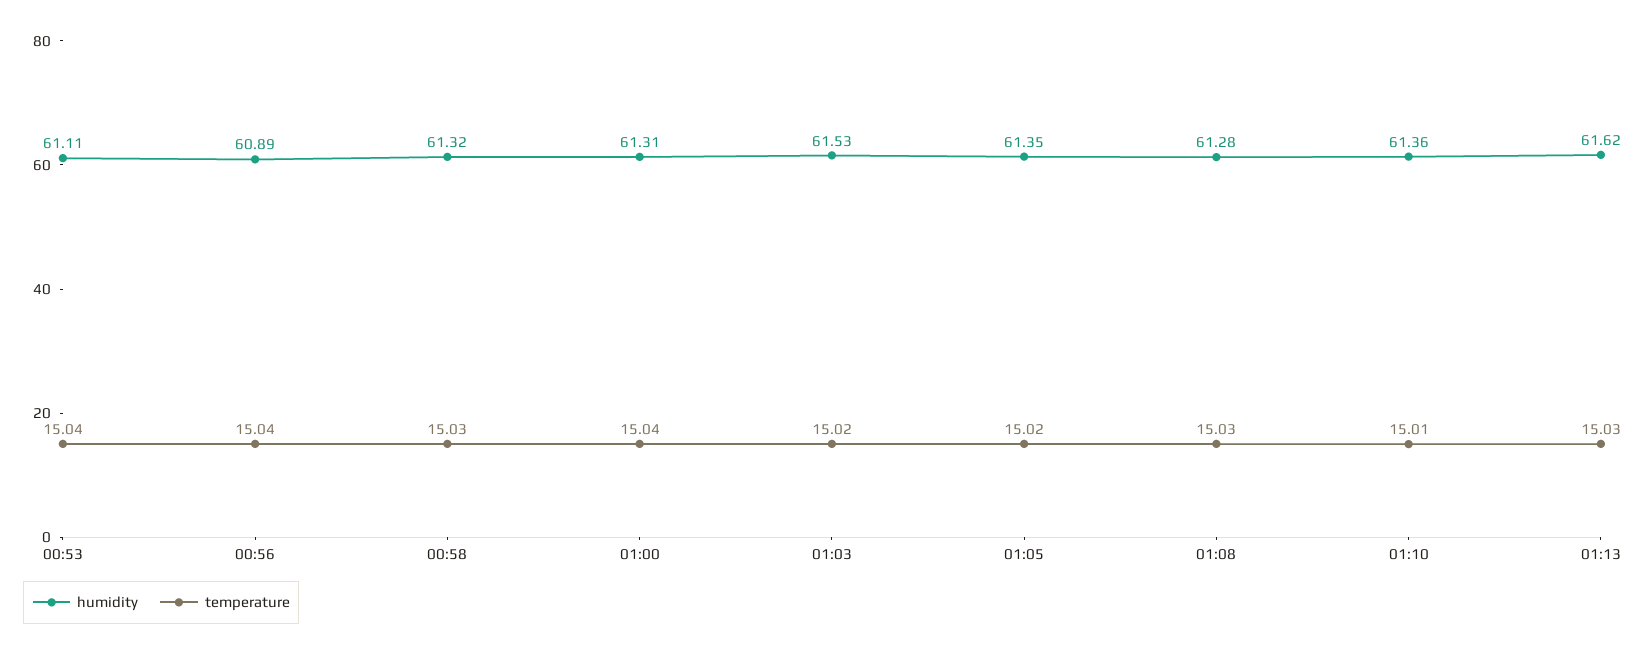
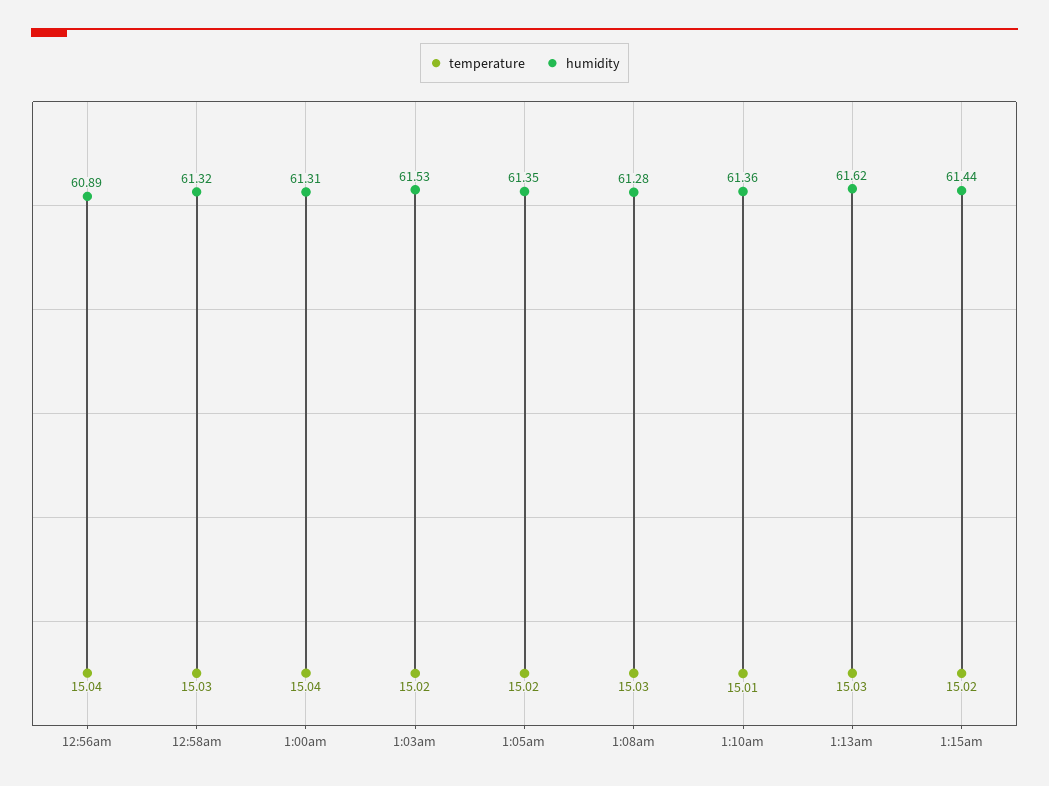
humidity, 00:53: 61.11 -> none
temperature, 00:53: 15.04 -> none
temperature, 1:15am: none -> 15.02
humidity, 1:15am: none -> 61.44

